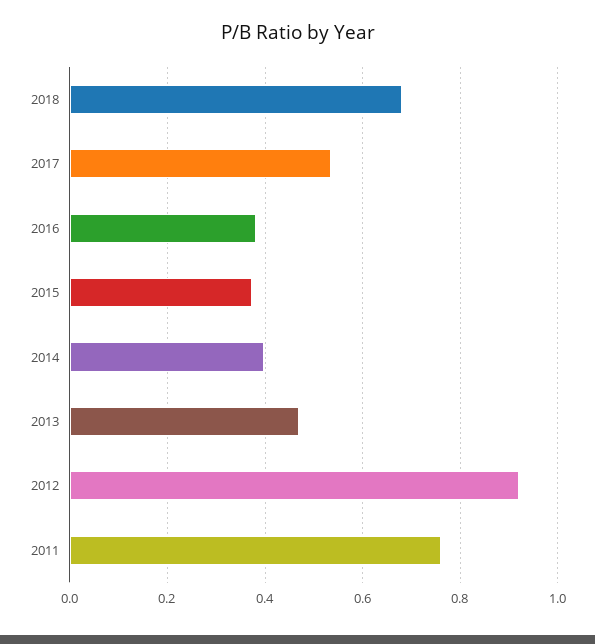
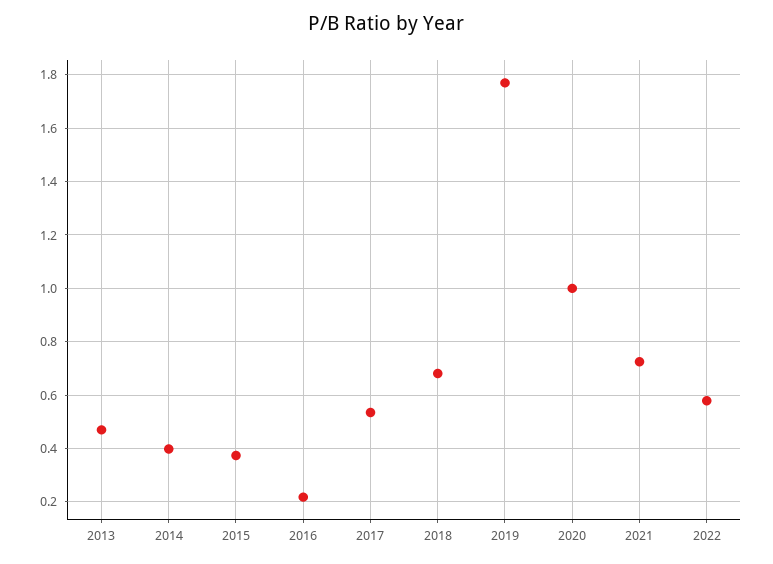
2016: 0.38 -> 0.225
2012: 0.92 -> none
2011: 0.76 -> none
2019: none -> 1.775
2020: none -> 1
2021: none -> 0.725
2022: none -> 0.575

